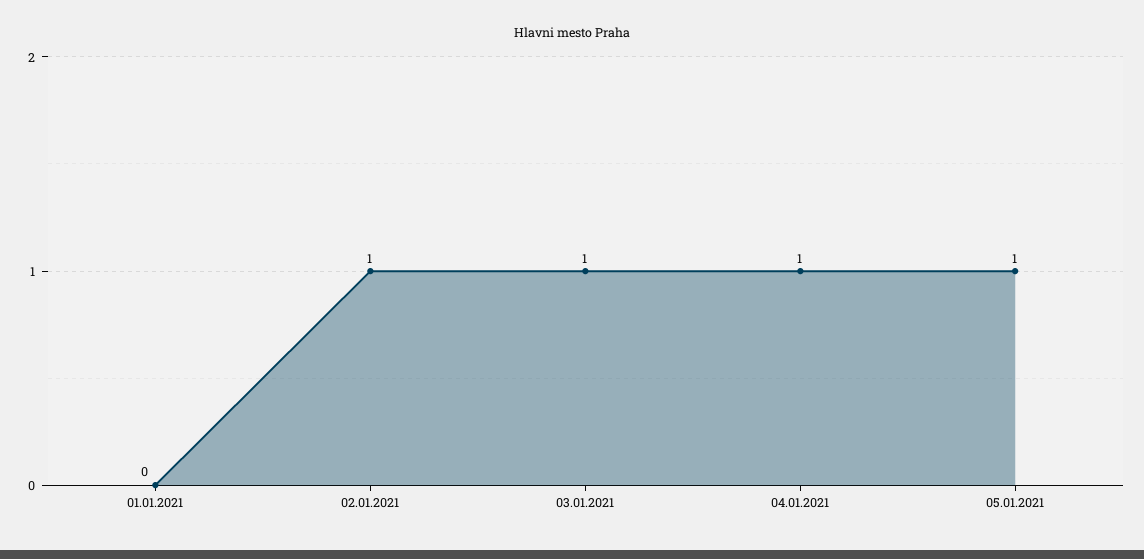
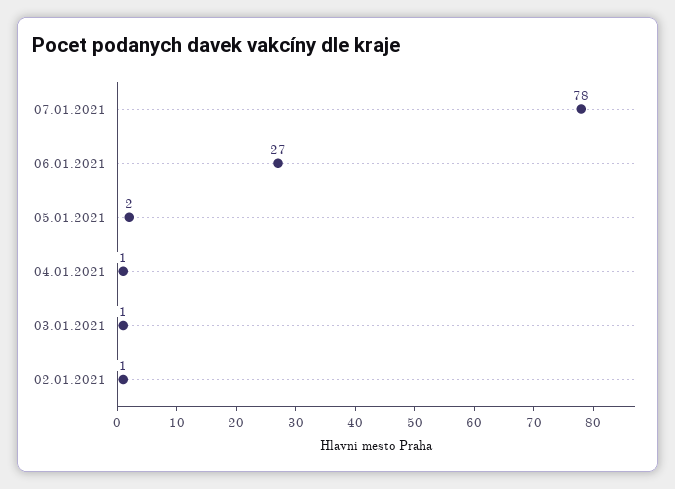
01.01.2021: 0 -> none
05.01.2021: 1 -> 2
07.01.2021: none -> 78
06.01.2021: none -> 27

